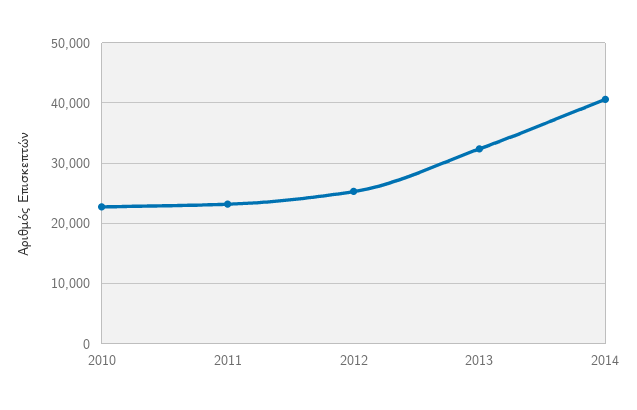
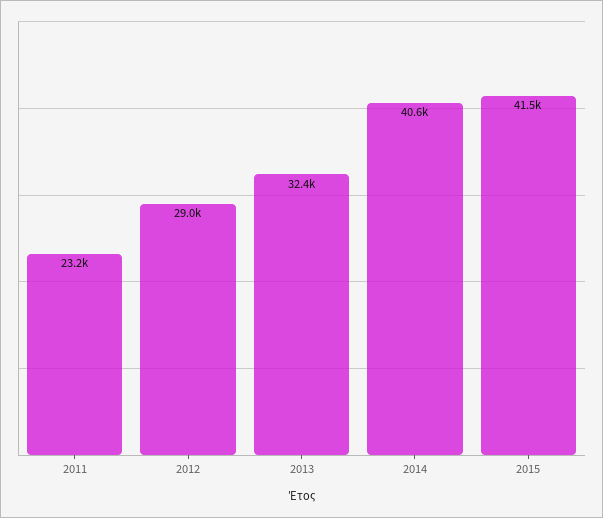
2010: 23000 -> none
2012: 25000 -> 29000
2015: none -> 41500

